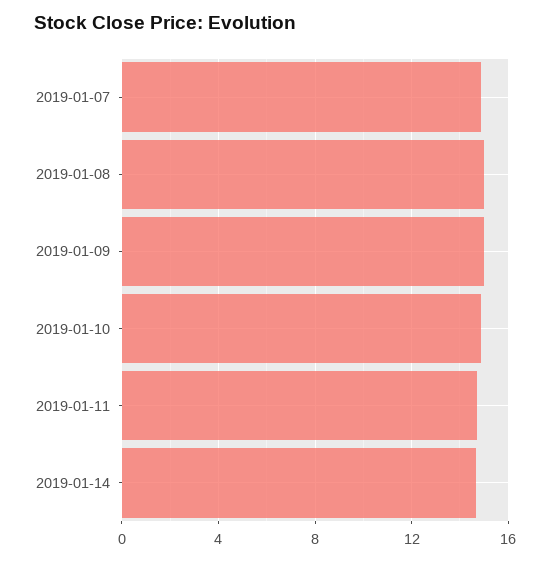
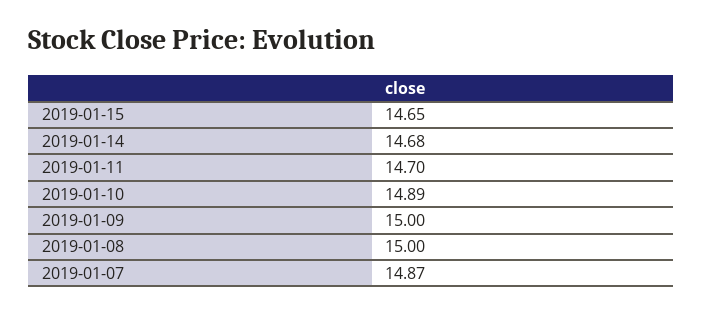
2019-01-15: none -> 14.65

